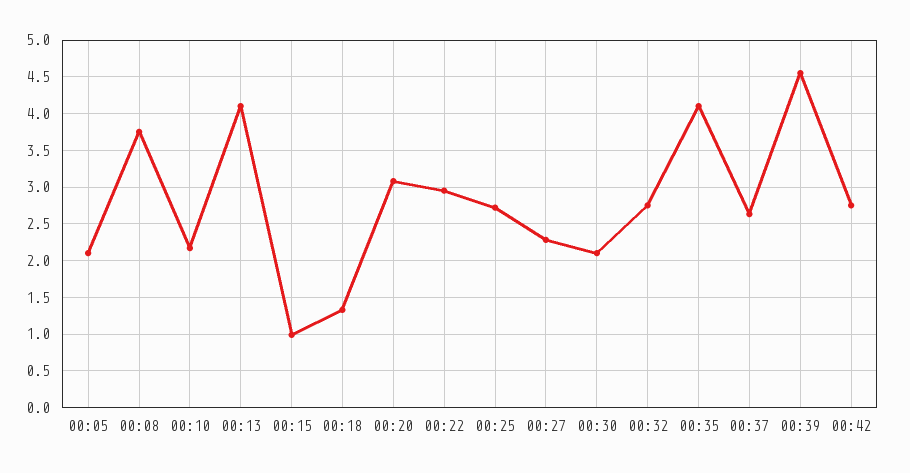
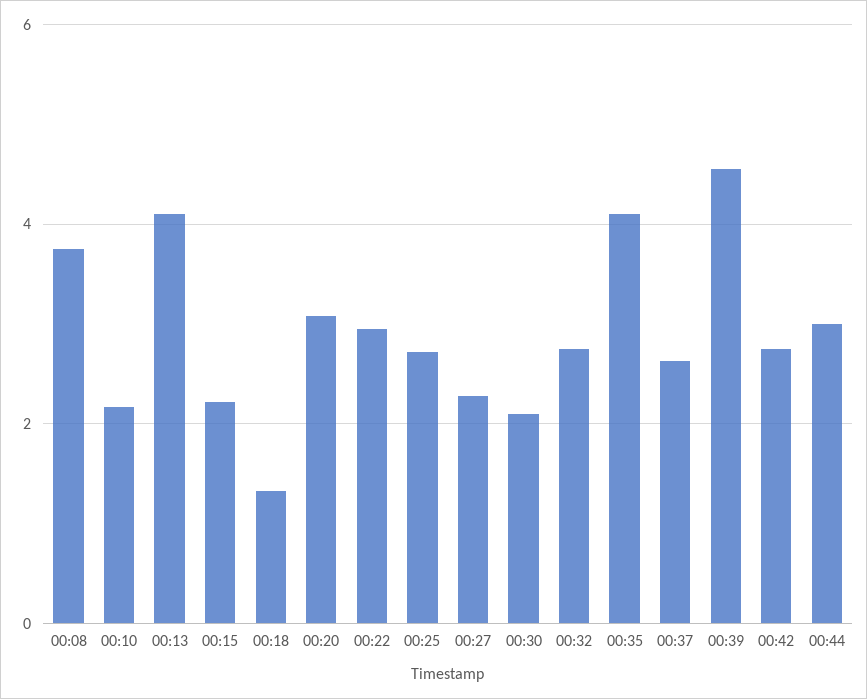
00:05: 2.1 -> none
00:15: 1 -> 2.2
00:44: none -> 3

